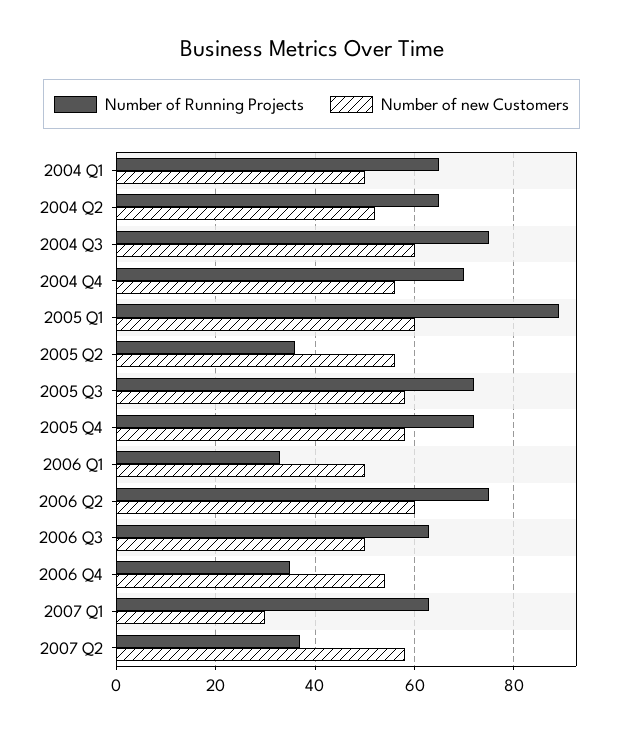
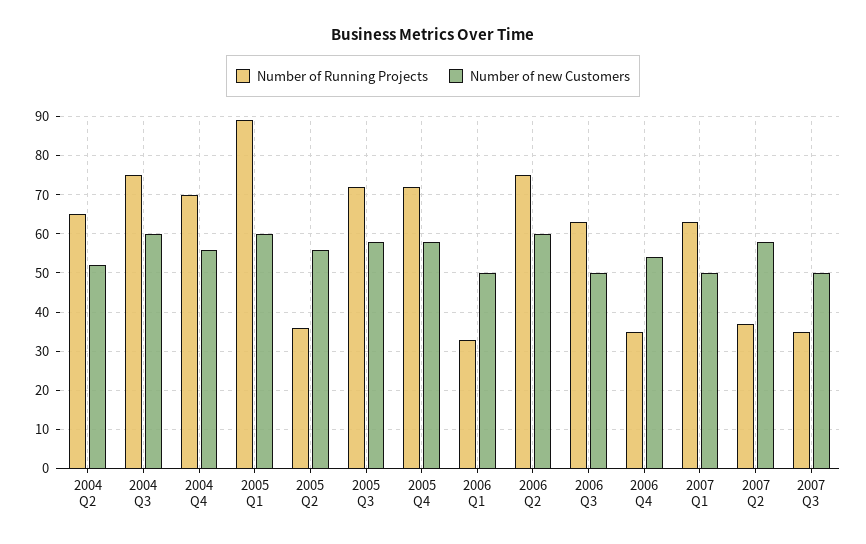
Number of Running Projects, 2004 Q1: 65 -> none
Number of new Customers, 2004 Q1: 50 -> none
Number of new Customers, 2007 Q1: 30 -> 50
Number of Running Projects, 2007 Q3: none -> 35
Number of new Customers, 2007 Q3: none -> 50

